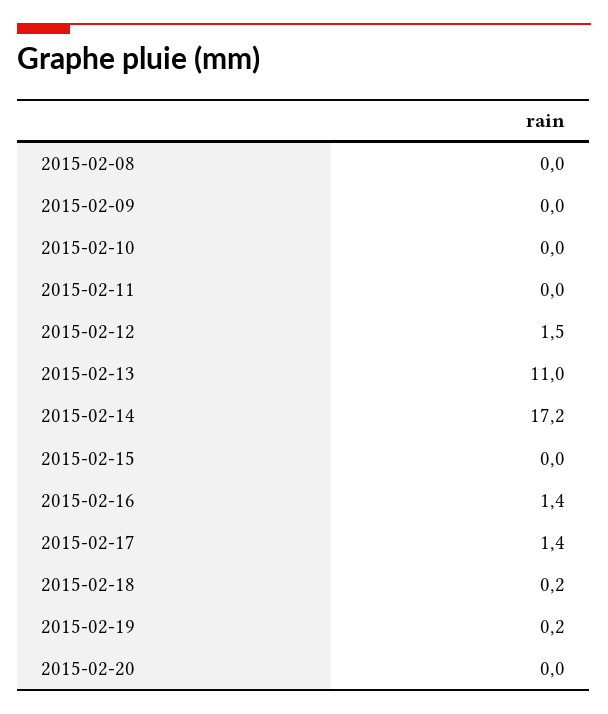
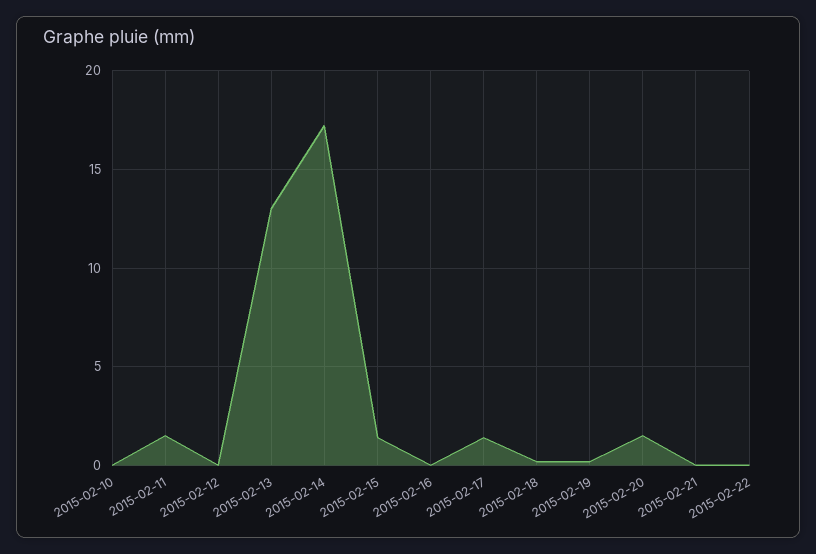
2015-02-08: 0 -> none
2015-02-09: 0 -> none
2015-02-11: 0 -> 1.5
2015-02-12: 1.5 -> 0
2015-02-13: 11 -> 13
2015-02-15: 0 -> 1.5
2015-02-16: 1.4 -> 0
2015-02-20: 0 -> 1.5
2015-02-21: none -> 0
2015-02-22: none -> 0

